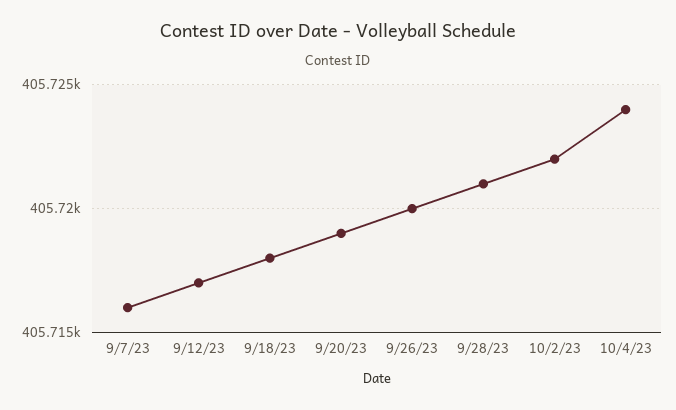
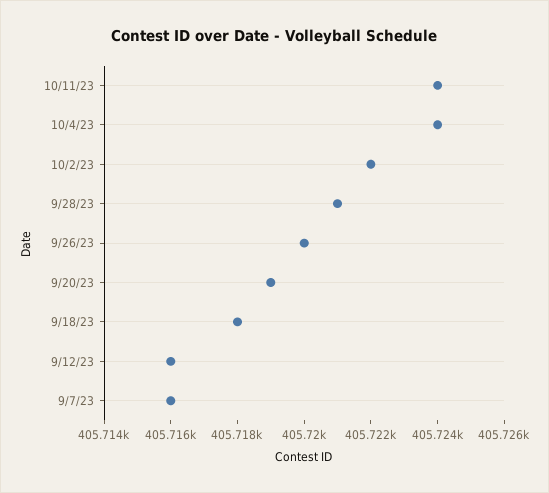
9/12/23: 405717 -> 405716
10/11/23: none -> 405724

